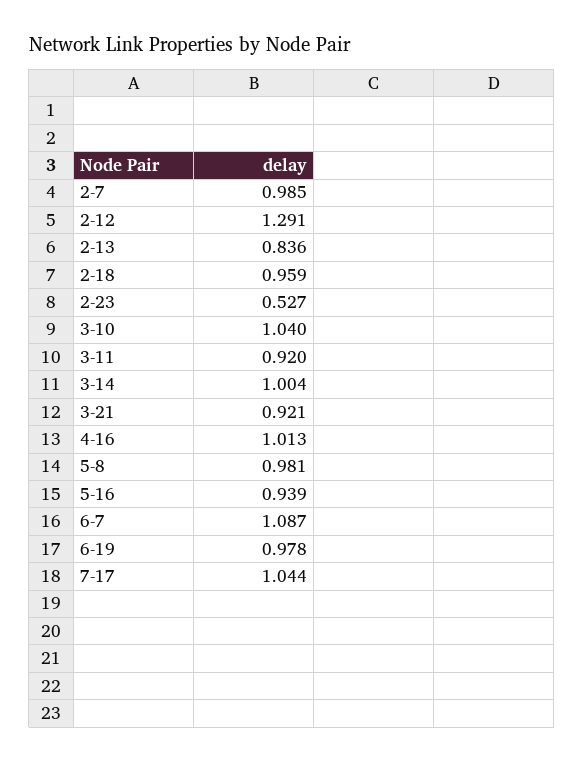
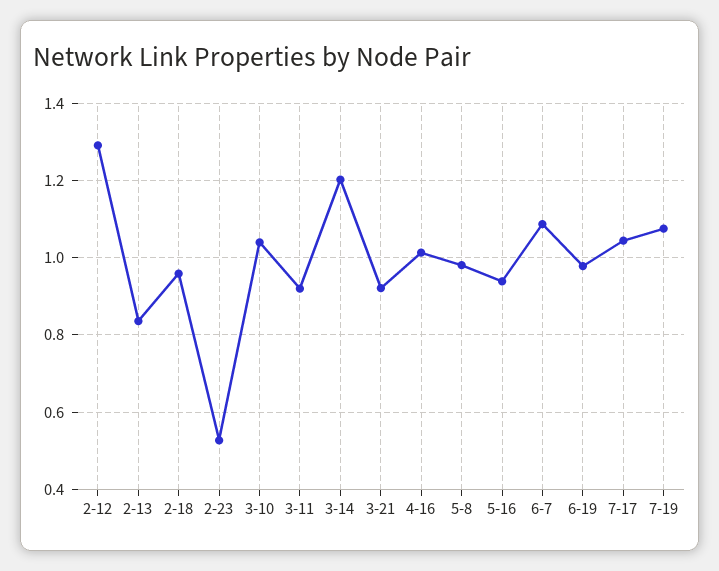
2-7: 0.985 -> none
3-14: 1.004 -> 1.2
7-19: none -> 1.08

